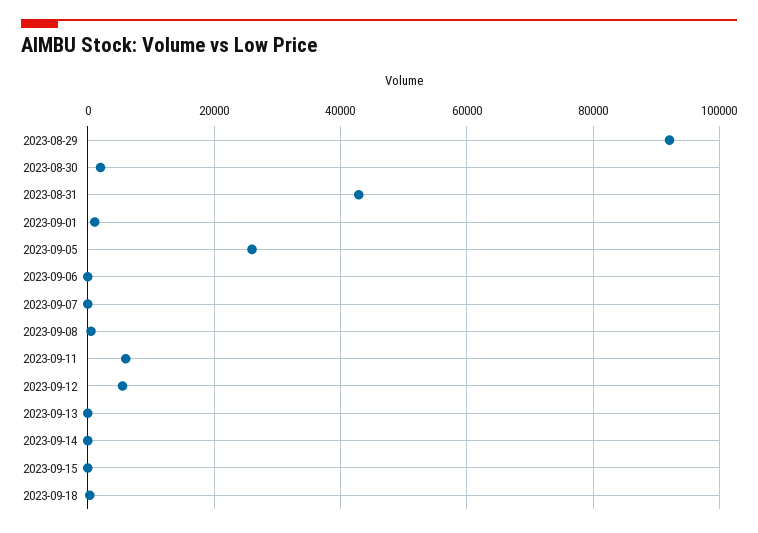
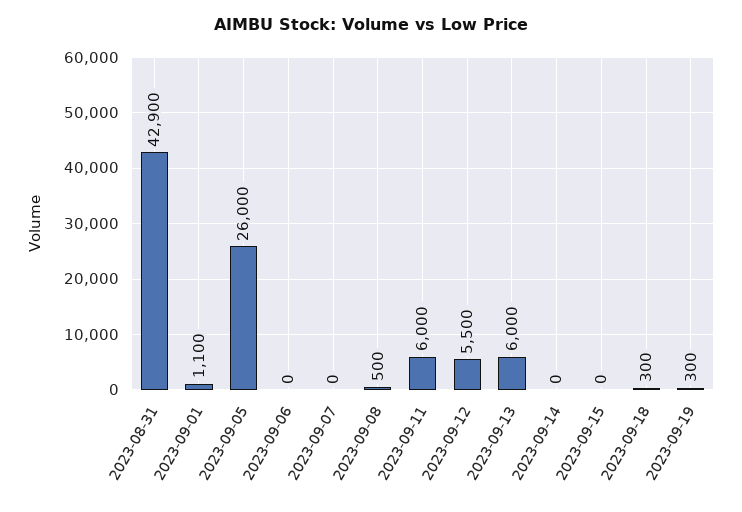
2023-08-29: 92000 -> none
2023-08-30: 2000 -> none
2023-09-13: 0 -> 6000
2023-09-19: none -> 300

